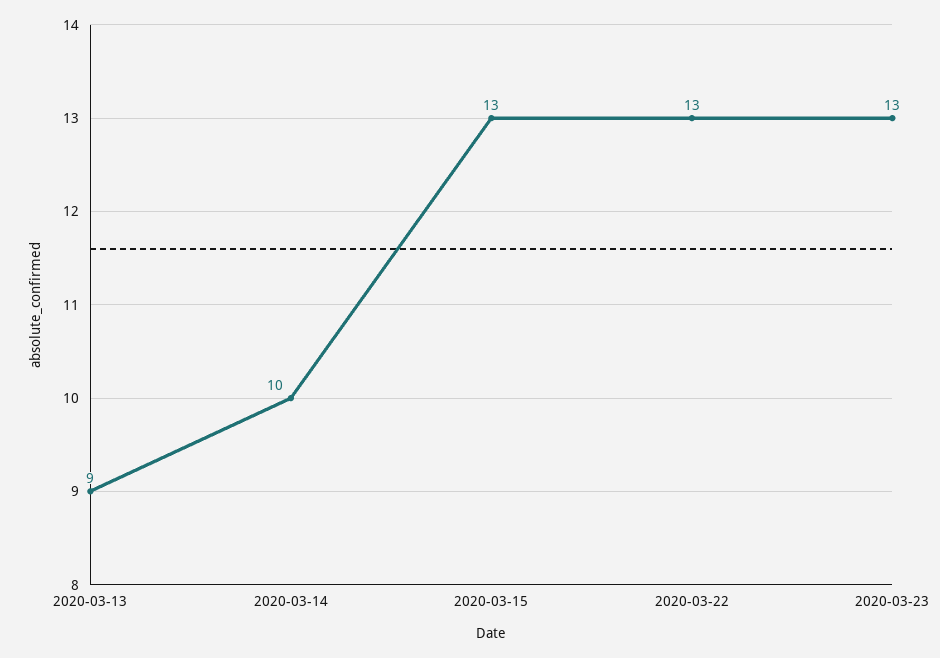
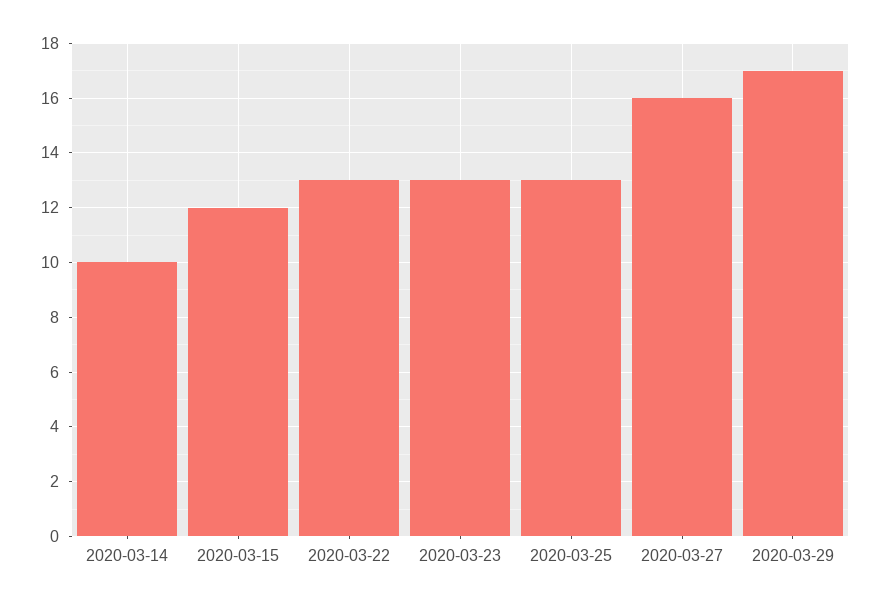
2020-03-13: 9 -> none
2020-03-15: 13 -> 12
2020-03-25: none -> 13
2020-03-27: none -> 16
2020-03-29: none -> 17

